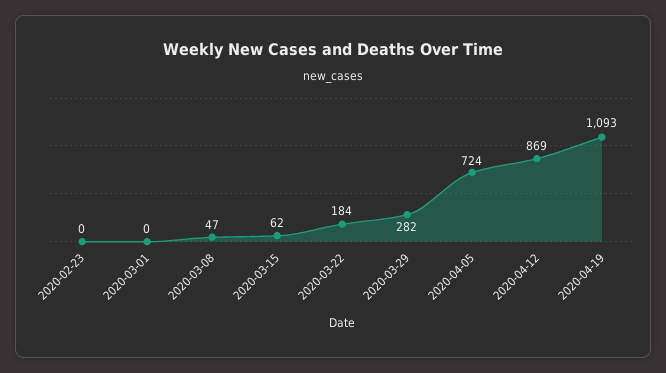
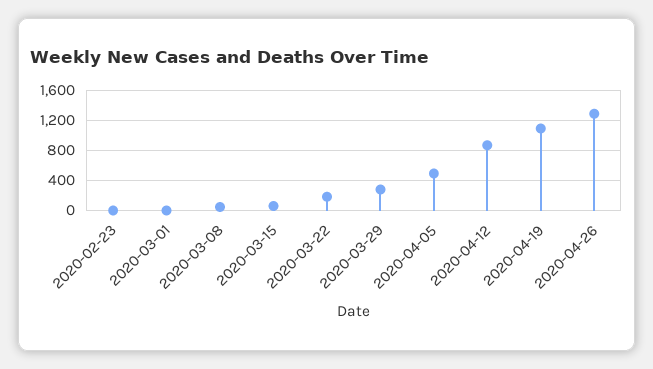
2020-04-05: 724 -> 500
2020-04-26: none -> 1300

